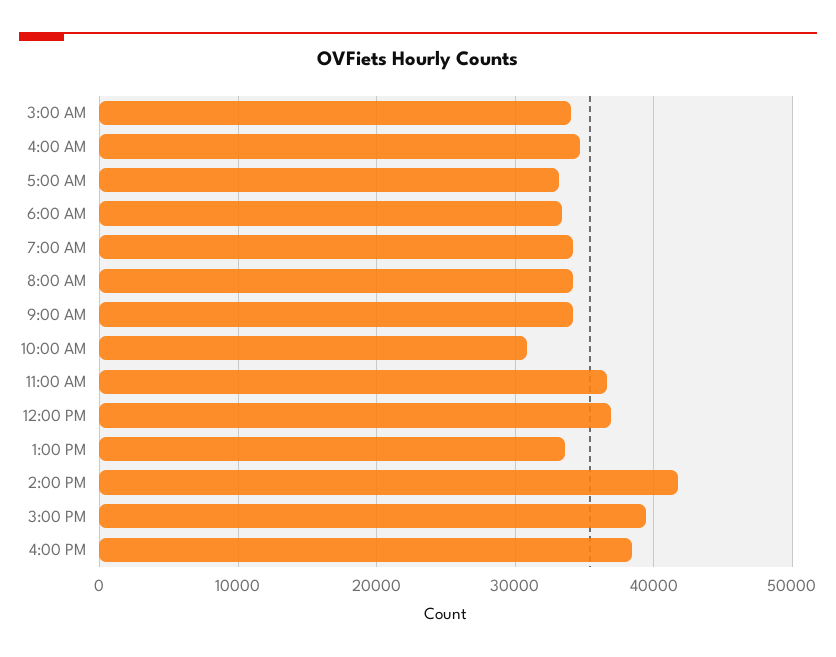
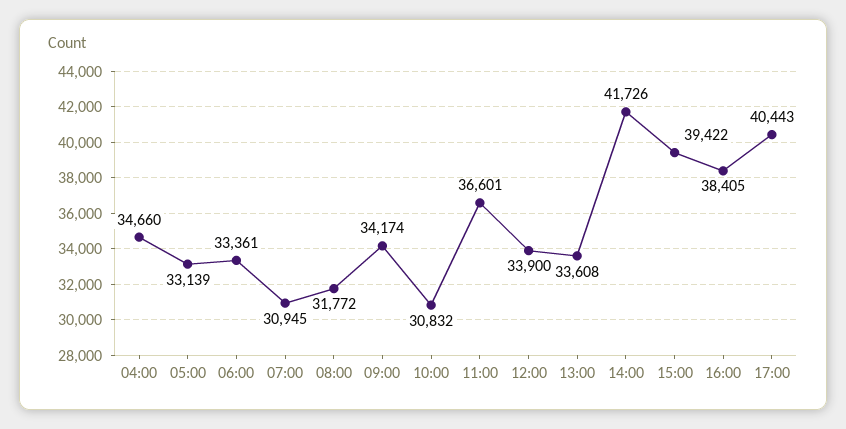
3:00 AM: 34000 -> none
7:00 AM: 34000 -> 30945
8:00 AM: 34000 -> 31772
12:00 PM: 37000 -> 33900
17:00: none -> 40443

